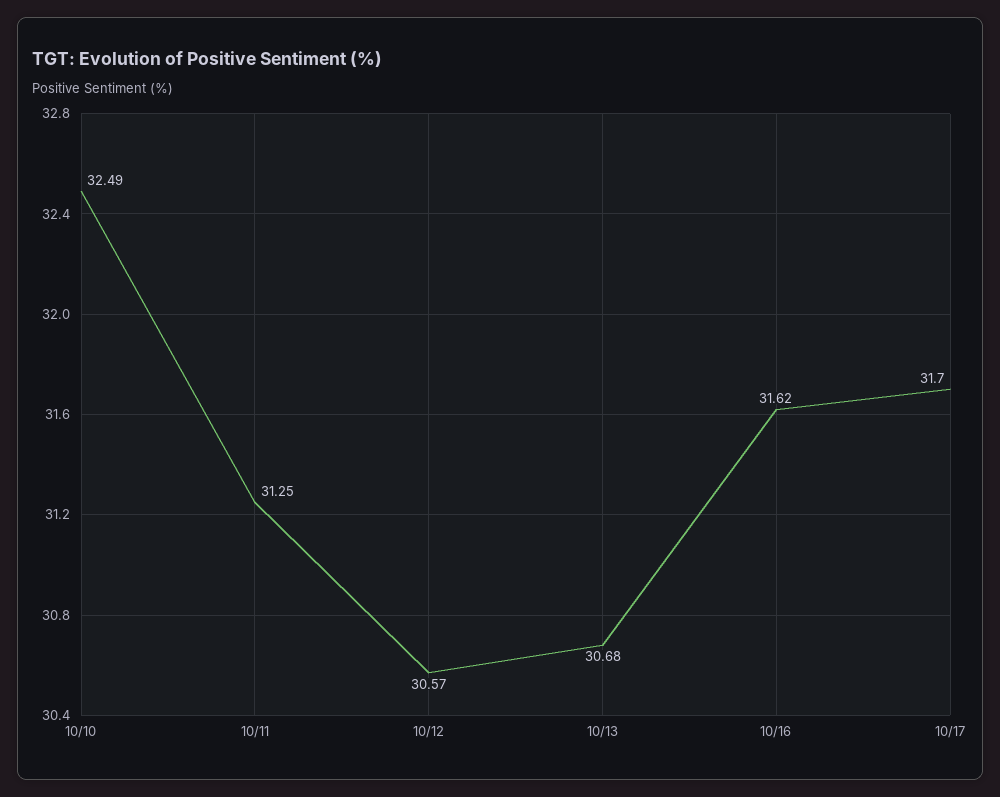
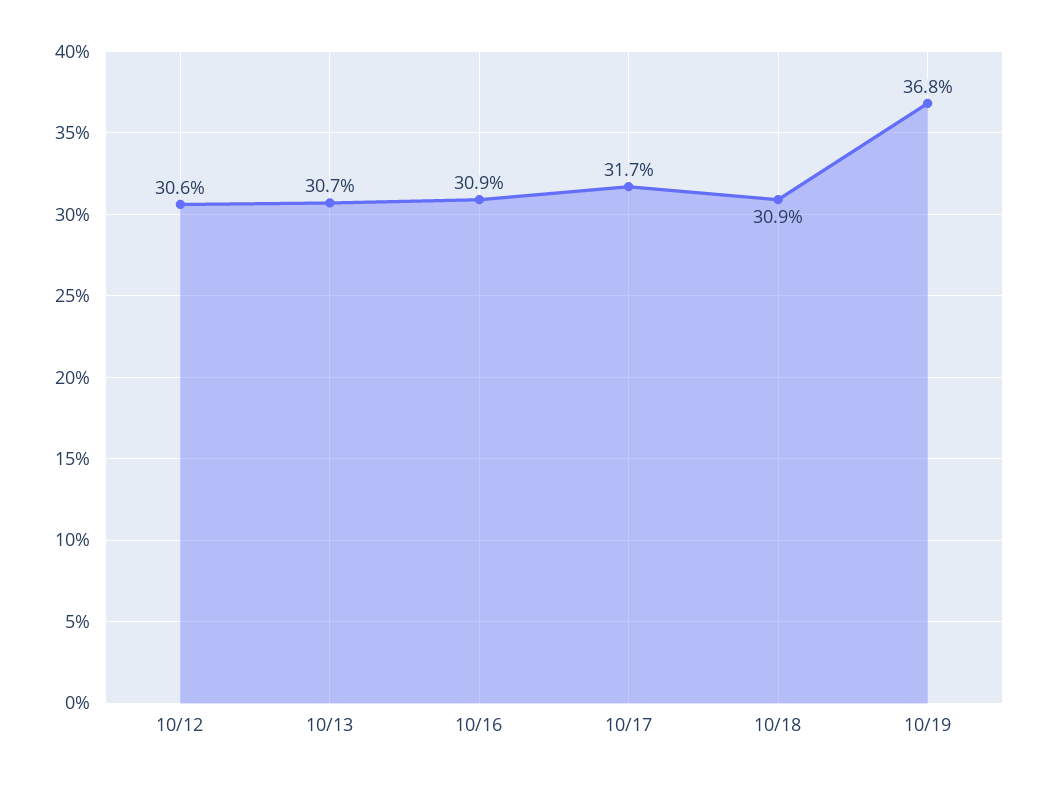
10/10: 32.49 -> none
10/11: 31.25 -> none
10/16: 31.62 -> 30.9
10/18: none -> 30.9
10/19: none -> 36.8

